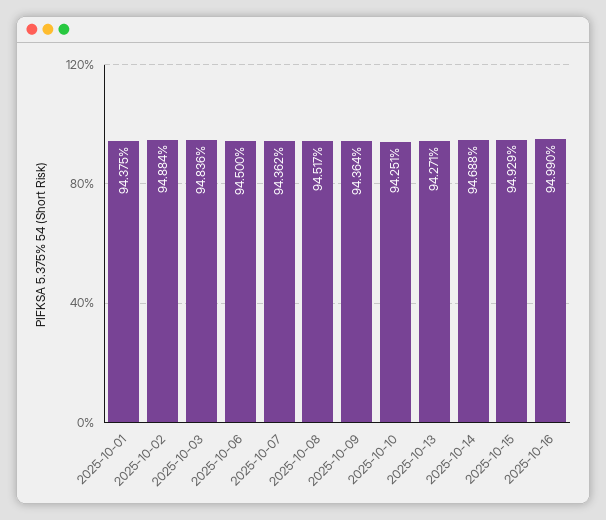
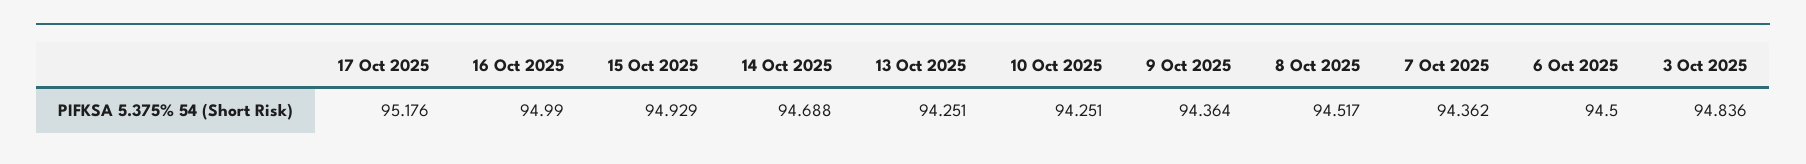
2025-10-01: 94.375 -> none
2025-10-02: 94.884 -> none
2025-10-13: 94.271 -> 94.251
17 Oct 2025: none -> 95.176

